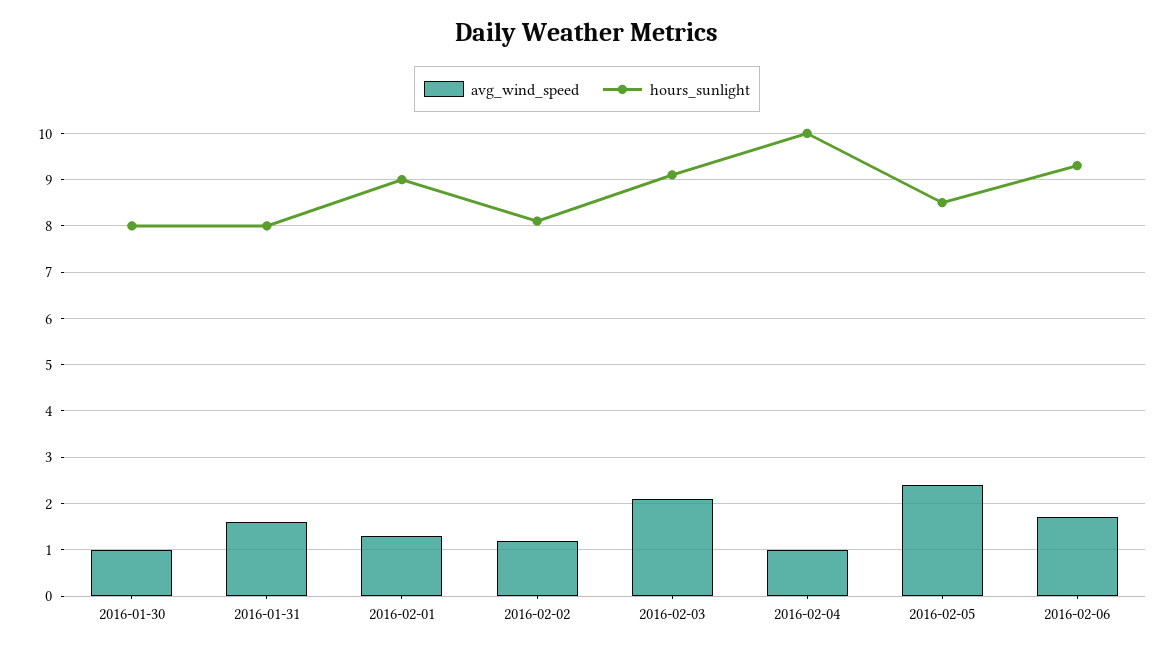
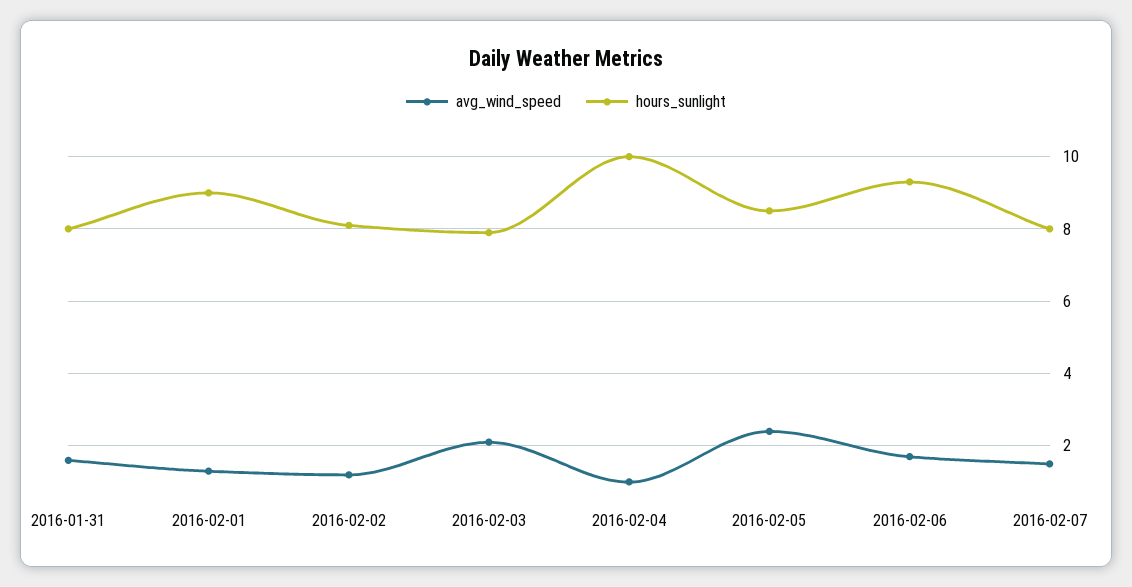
avg_wind_speed, 2016-01-30: 1 -> none
hours_sunlight, 2016-01-30: 8 -> none
hours_sunlight, 2016-02-03: 9 -> 8
avg_wind_speed, 2016-02-07: none -> 1.5
hours_sunlight, 2016-02-07: none -> 8

